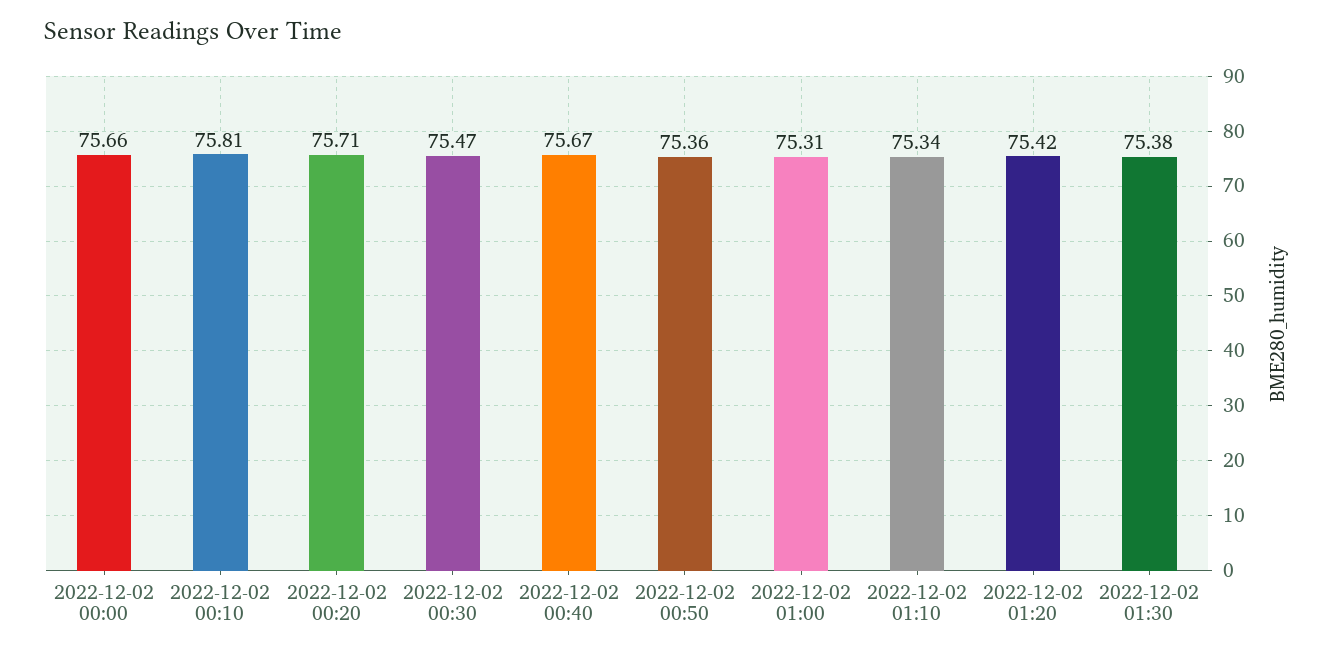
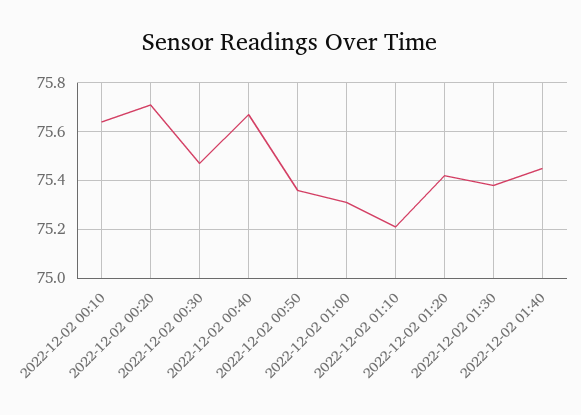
2022-12-02 00:00: 75.66 -> none
2022-12-02 00:10: 75.81 -> 75.65
2022-12-02 01:10: 75.34 -> 75.2
2022-12-02 01:40: none -> 75.45

